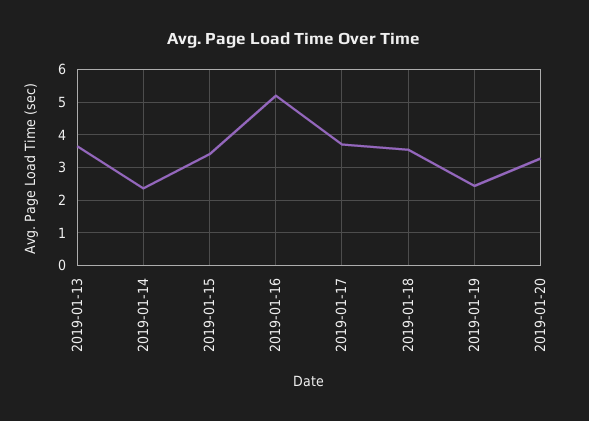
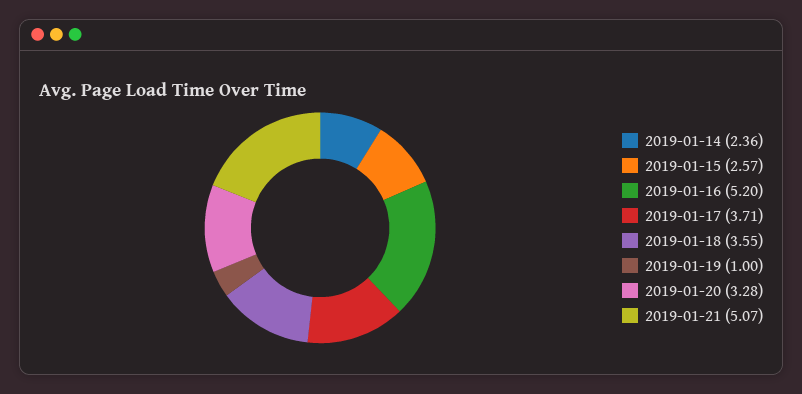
2019-01-13: 3.6 -> none
2019-01-15: 3.4 -> 2.57
2019-01-19: 2.4 -> 1
2019-01-21: none -> 5.07

